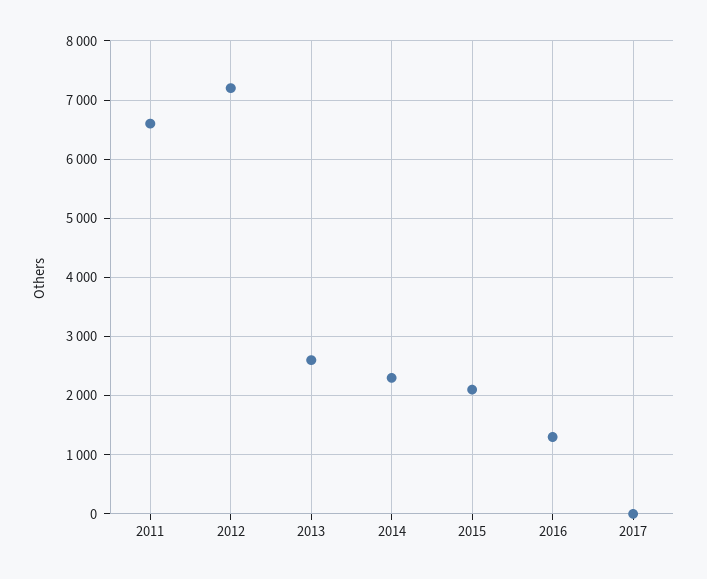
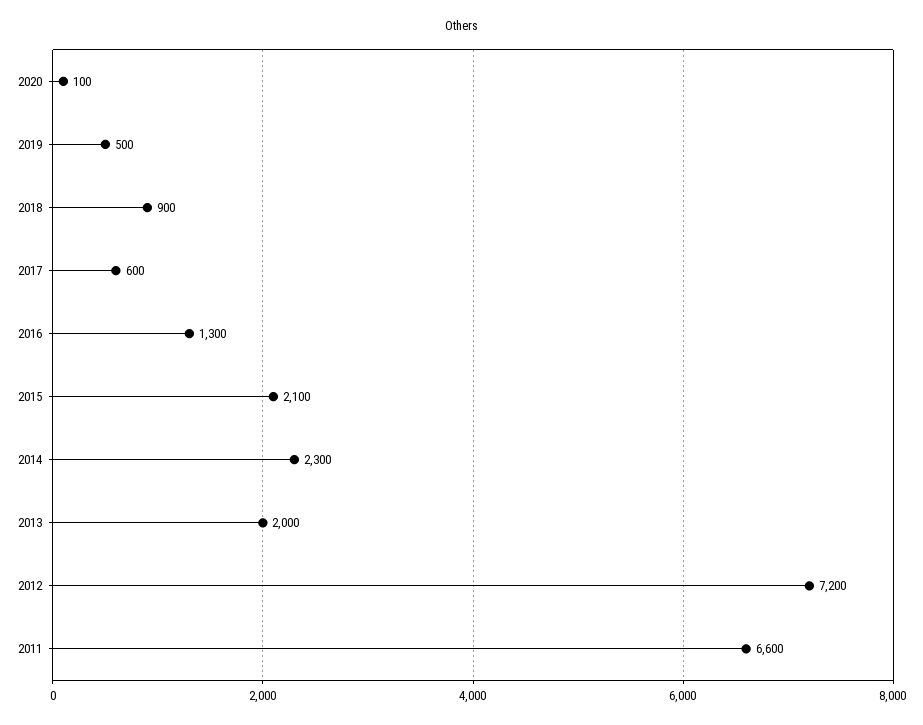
2013: 2600 -> 2000
2017: 0 -> 600
2020: none -> 100
2019: none -> 500
2018: none -> 900

